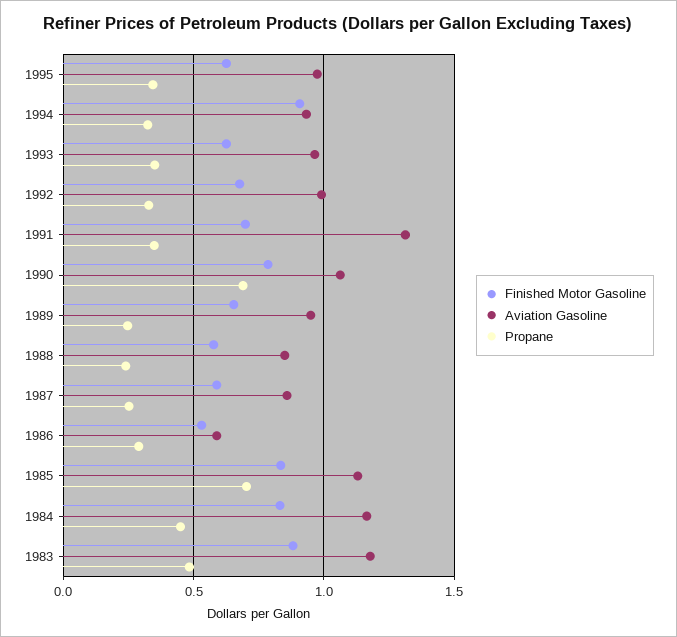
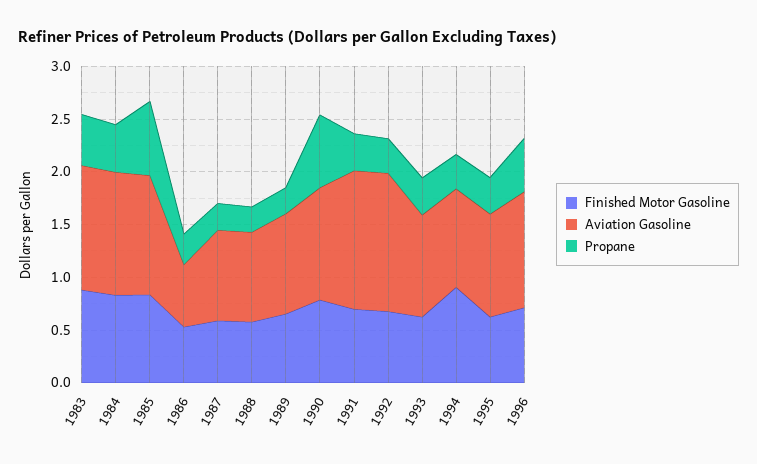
Aviation Gasoline, 1992: 1 -> 1.3
Finished Motor Gasoline, 1996: none -> 0.7
Aviation Gasoline, 1996: none -> 1.1
Propane, 1996: none -> 0.5

